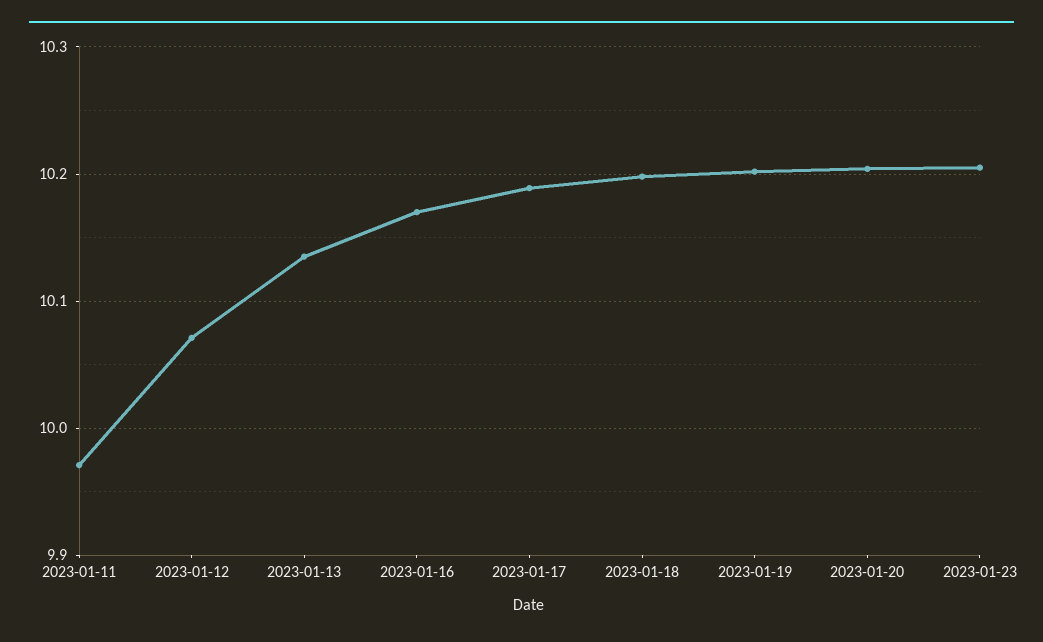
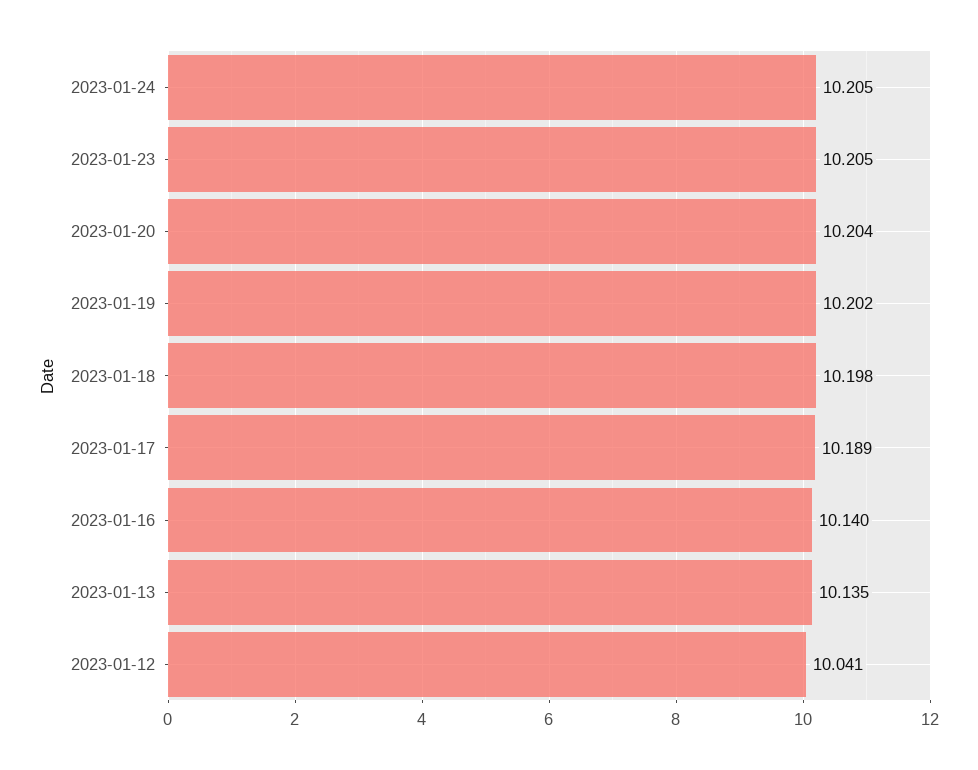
2023-01-11: 9.97 -> none
2023-01-12: 10.07 -> 10.041
2023-01-16: 10.17 -> 10.14
2023-01-24: none -> 10.205

